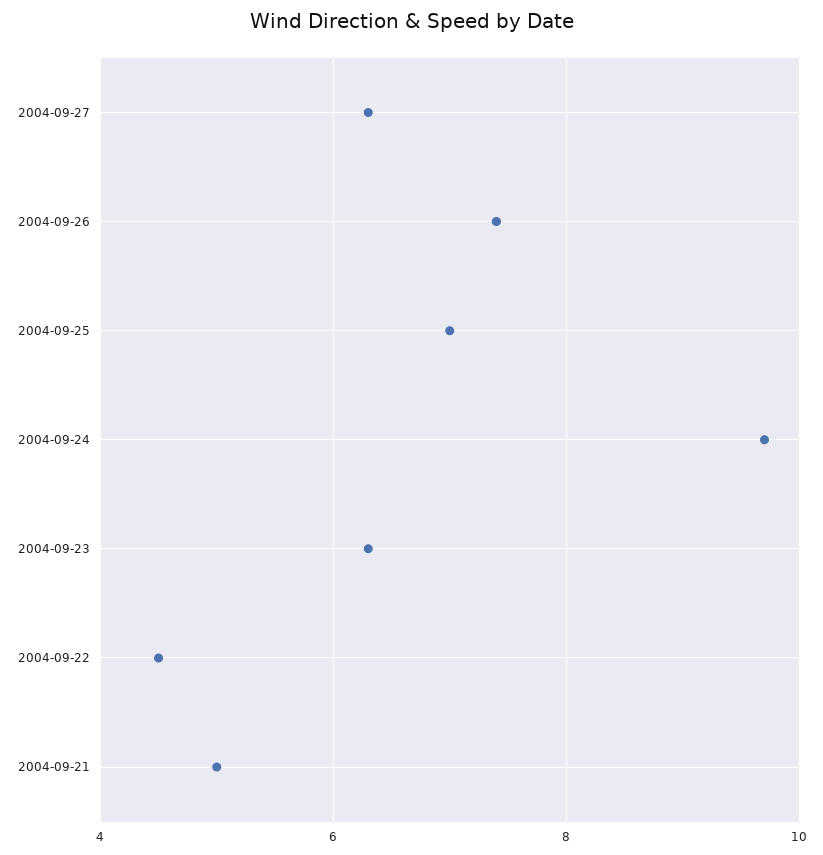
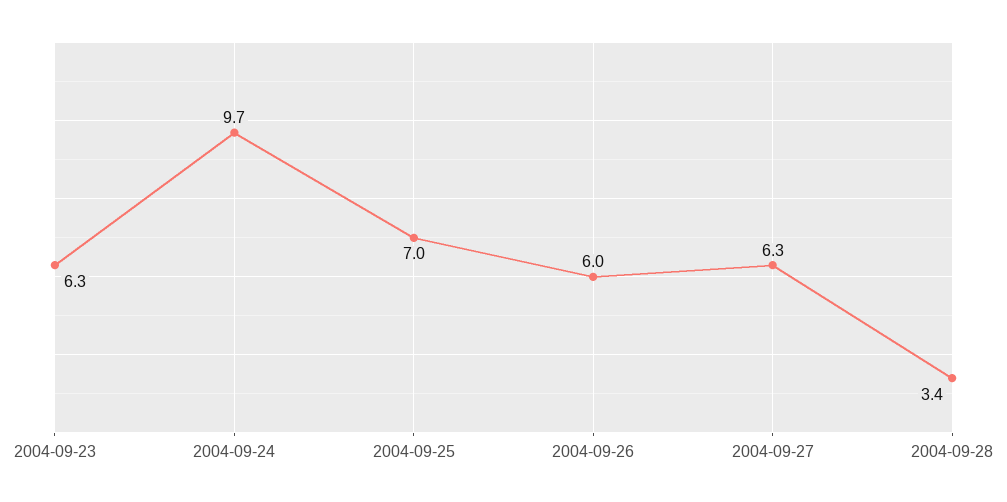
2004-09-26: 7.5 -> 6
2004-09-22: 4.5 -> none
2004-09-21: 5 -> none
2004-09-28: none -> 3.4

